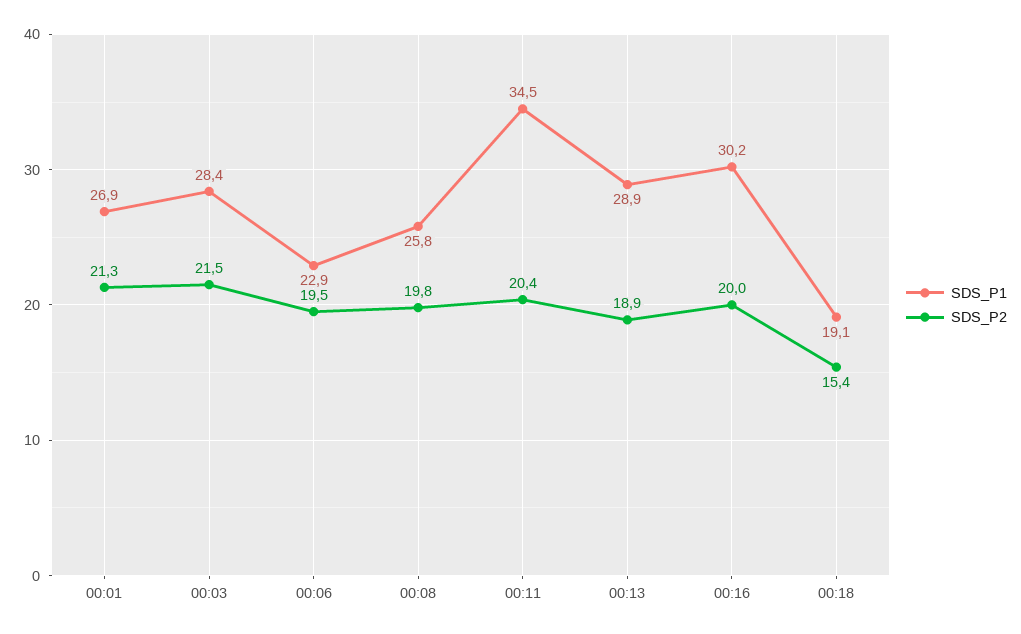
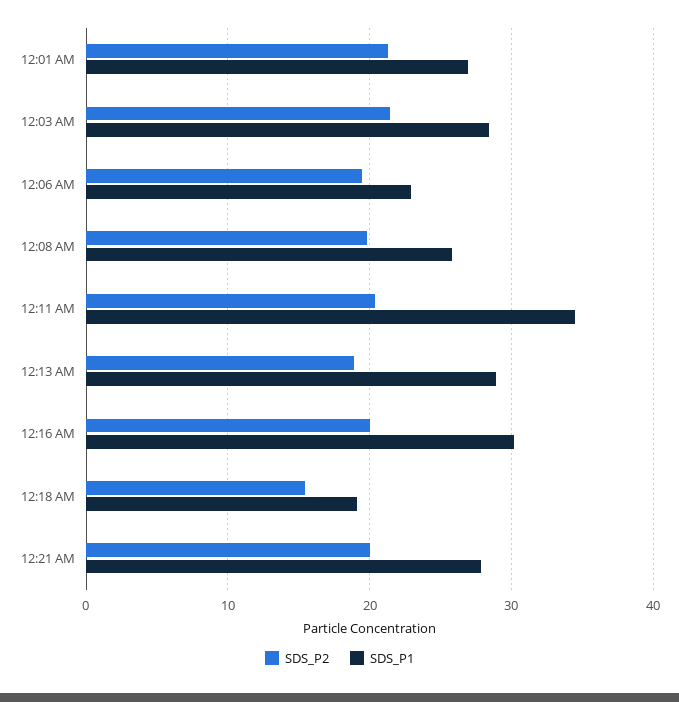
SDS_P2, 12:21 AM: none -> 20
SDS_P1, 12:21 AM: none -> 28

